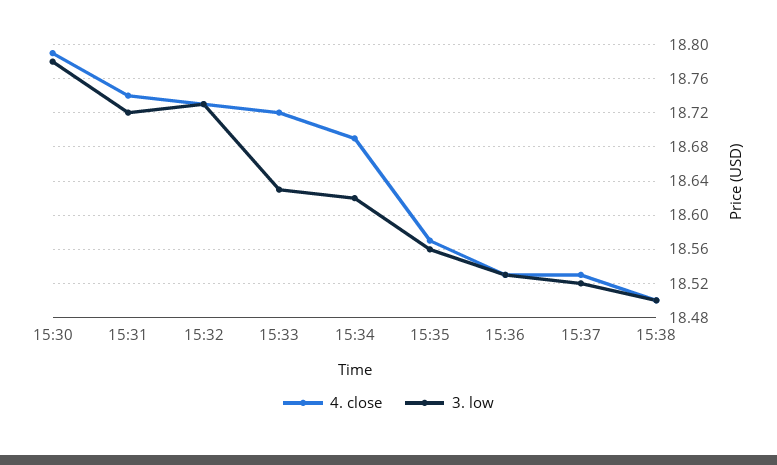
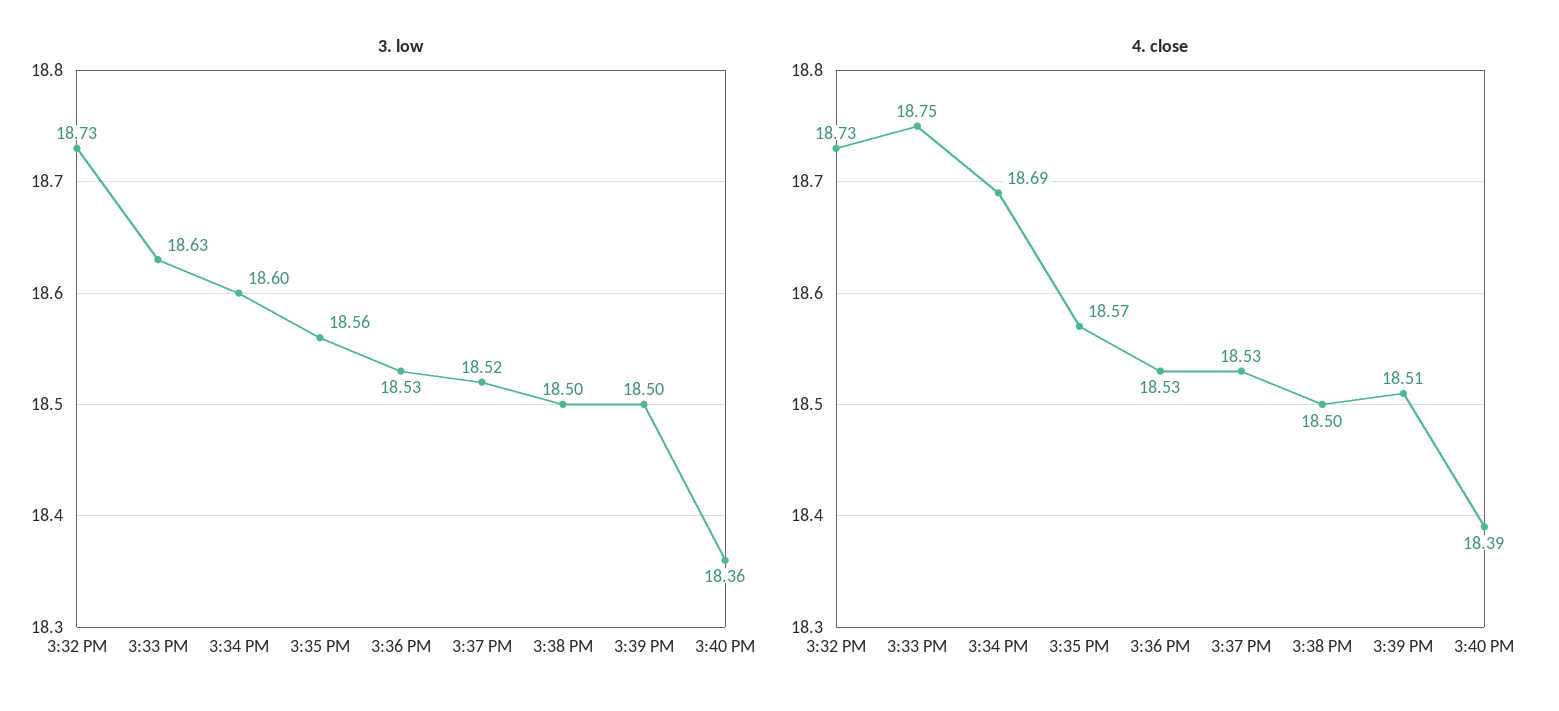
4. close, 15:30: 18.79 -> none
3. low, 15:30: 18.78 -> none
4. close, 15:31: 18.74 -> none
3. low, 15:31: 18.72 -> none
4. close, 15:33: 18.72 -> 18.75
3. low, 15:34: 18.62 -> 18.6
3. low, 3:39 PM: none -> 18.5
3. low, 3:40 PM: none -> 18.36
4. close, 3:39 PM: none -> 18.51
4. close, 3:40 PM: none -> 18.39

